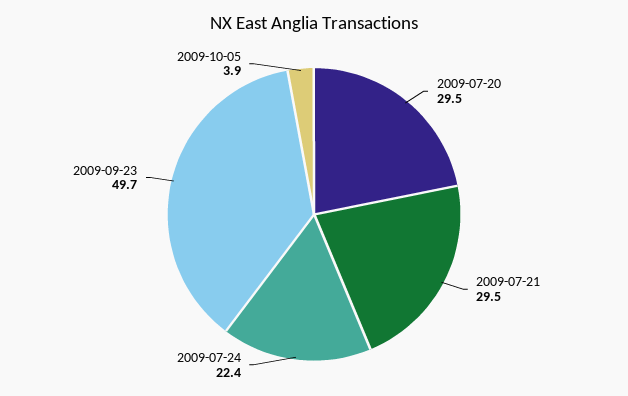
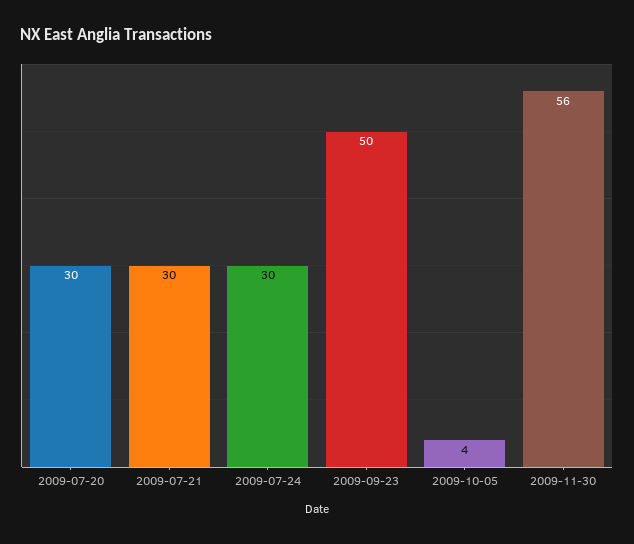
2009-07-24: 22.4 -> 30
2009-11-30: none -> 56

